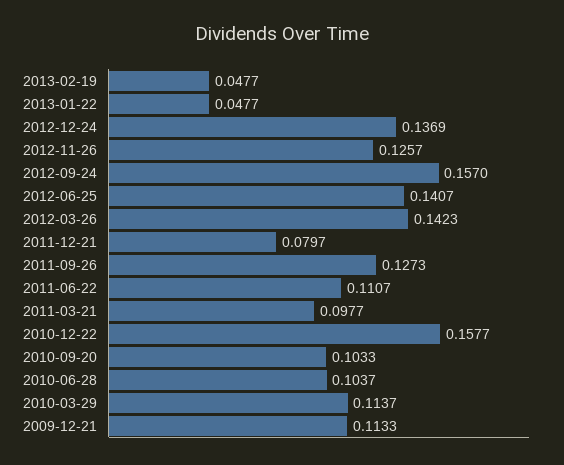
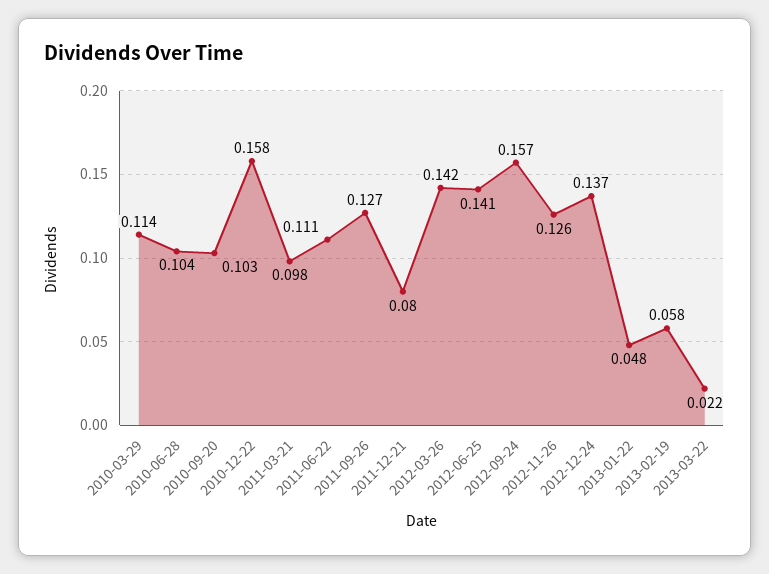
2013-02-19: 0.0477 -> 0.058
2009-12-21: 0.1133 -> none
2013-03-22: none -> 0.022

